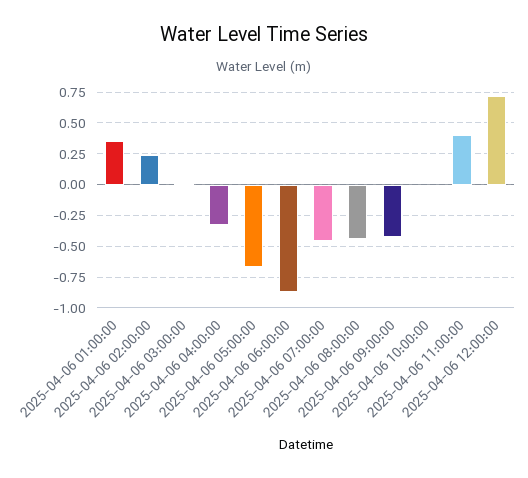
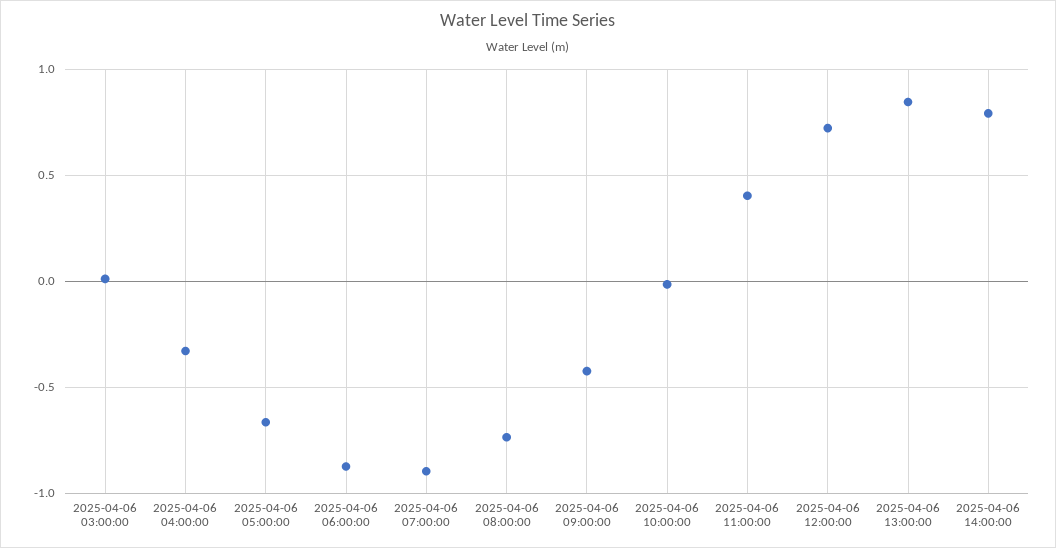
2025-04-06 01:00:00: 0.35 -> none
2025-04-06 02:00:00: 0.25 -> none
2025-04-06 07:00:00: -0.45 -> -0.9
2025-04-06 08:00:00: -0.45 -> -0.75
2025-04-06 13:00:00: none -> 0.85
2025-04-06 14:00:00: none -> 0.8

